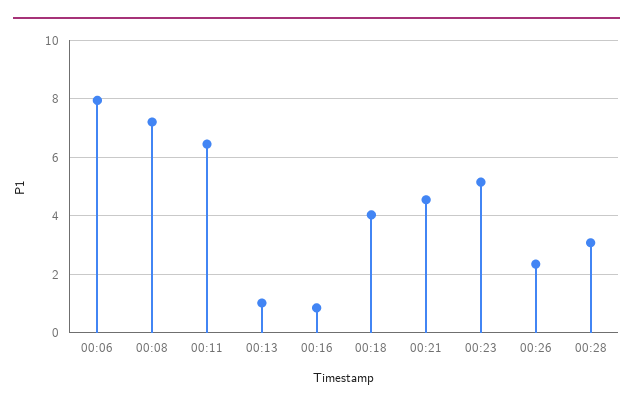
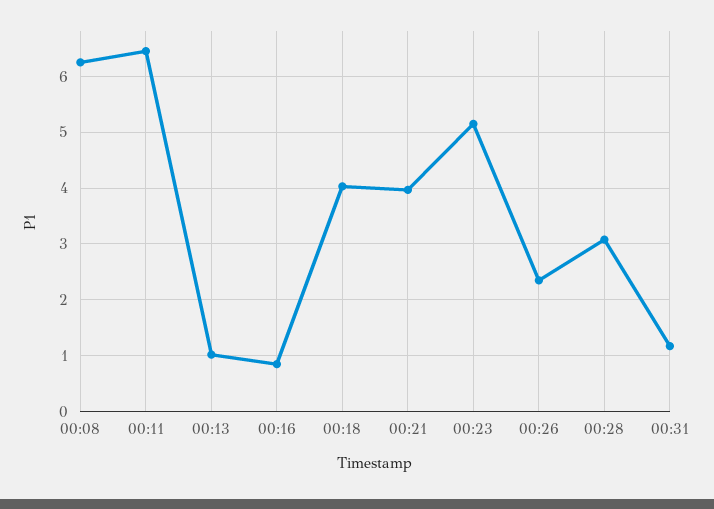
00:06: 8 -> none
00:08: 7.25 -> 6.2
00:21: 4.5 -> 4
00:31: none -> 1.2

